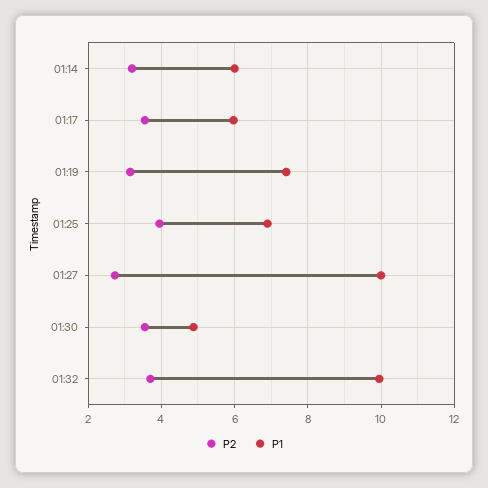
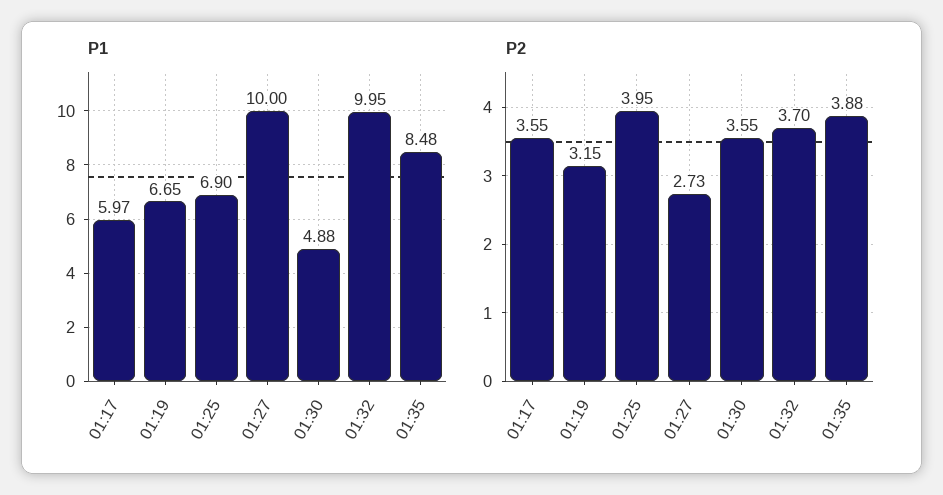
P2, 01:14: 3.2 -> none
P1, 01:14: 6 -> none
P1, 01:19: 7.4 -> 6.65
P1, 01:35: none -> 8.48
P2, 01:35: none -> 3.88

